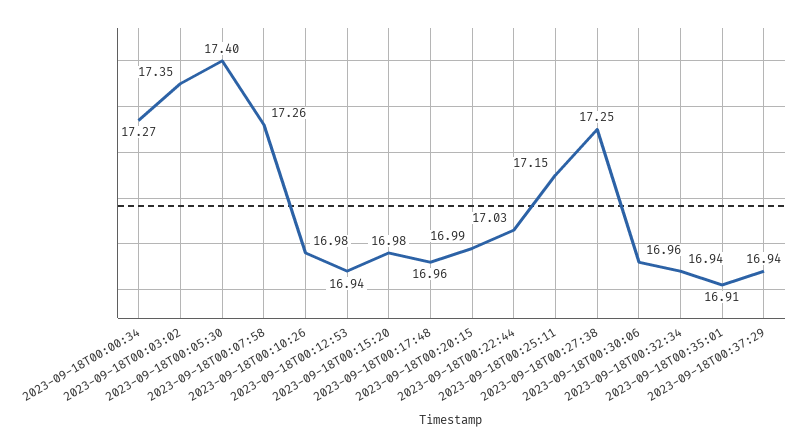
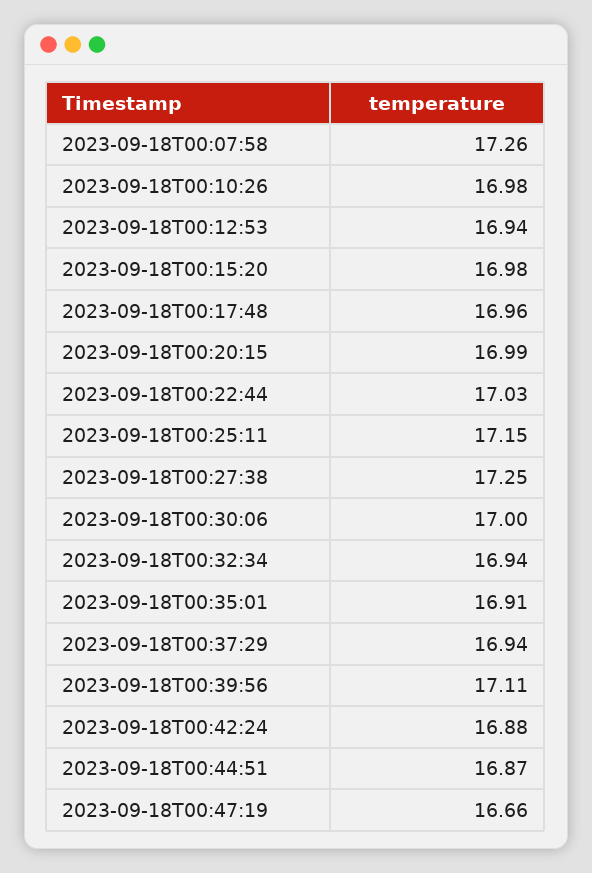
2023-09-18T00:00:34: 17.27 -> none
2023-09-18T00:03:02: 17.35 -> none
2023-09-18T00:05:30: 17.4 -> none
2023-09-18T00:30:06: 16.96 -> 17
2023-09-18T00:39:56: none -> 17.11
2023-09-18T00:42:24: none -> 16.88
2023-09-18T00:44:51: none -> 16.87
2023-09-18T00:47:19: none -> 16.66

